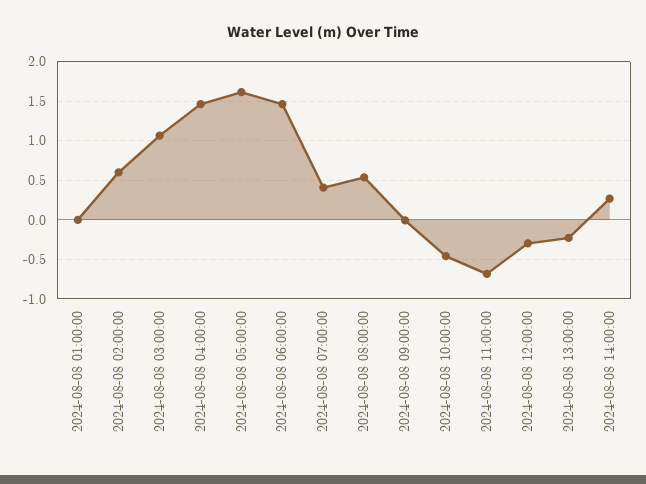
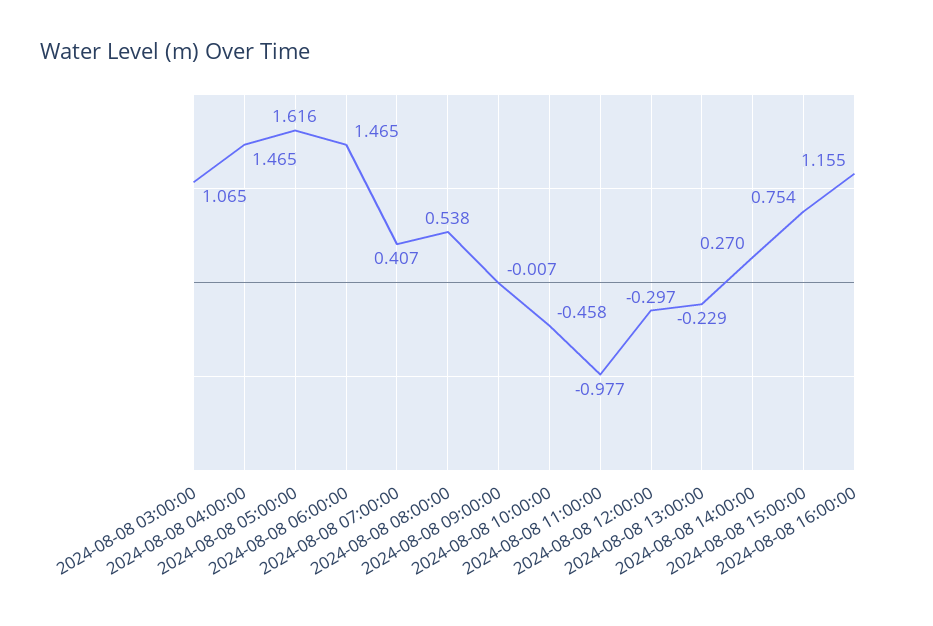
2024-08-08 01:00:00: 0 -> none
2024-08-08 02:00:00: 0.6 -> none
2024-08-08 11:00:00: -0.7 -> -0.977
2024-08-08 15:00:00: none -> 0.754
2024-08-08 16:00:00: none -> 1.155

